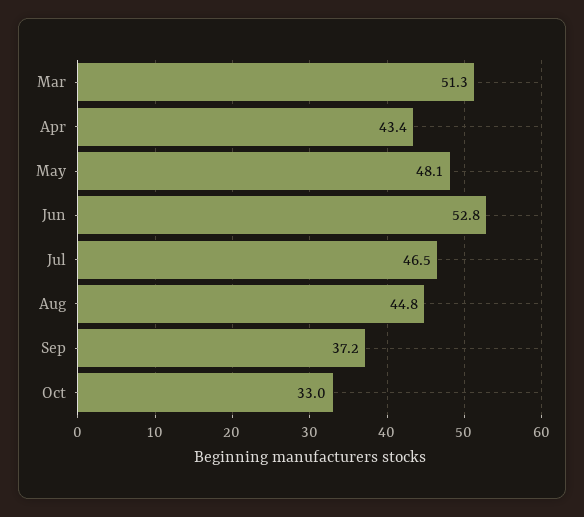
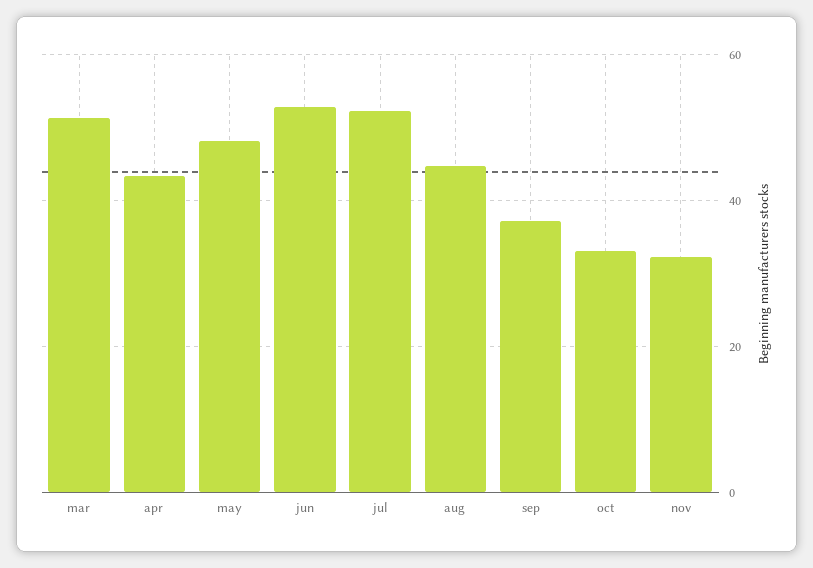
Jul: 46.5 -> 52
nov: none -> 32

